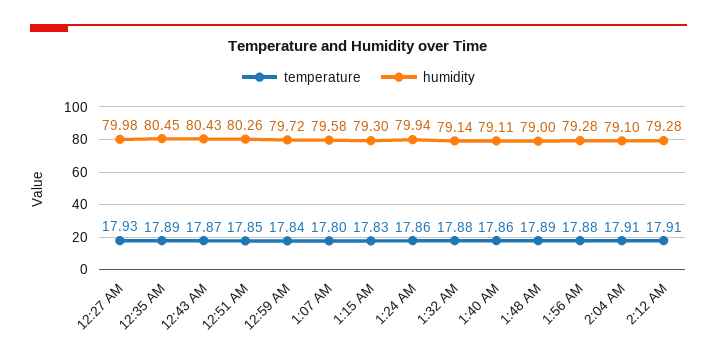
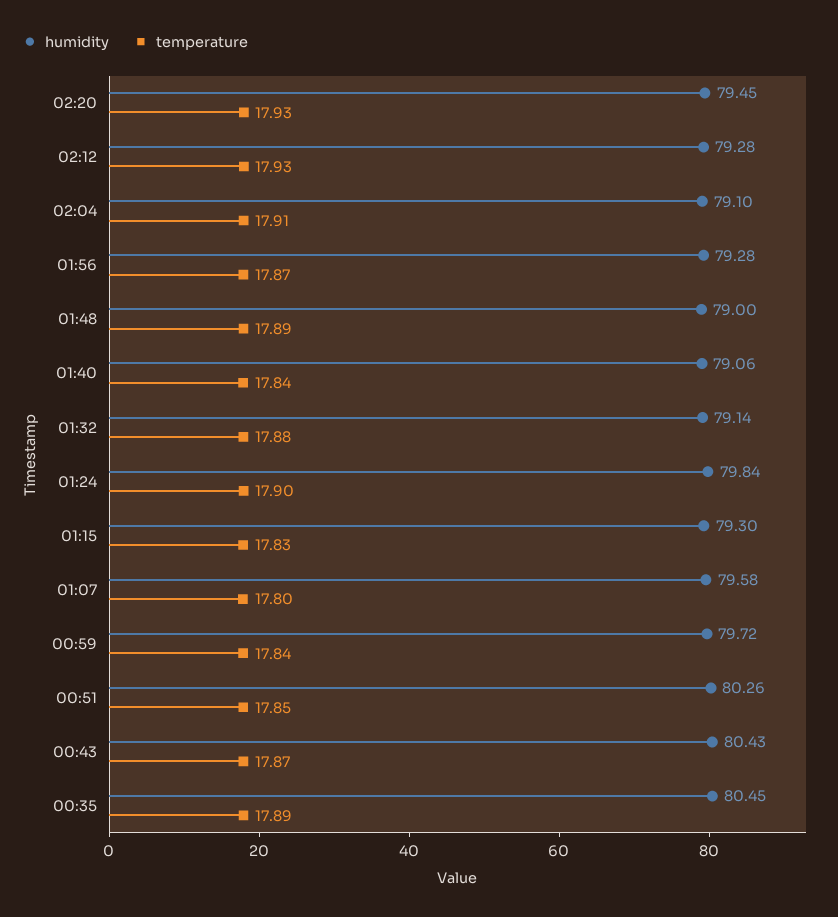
temperature, 12:27 AM: 17.93 -> none
humidity, 12:27 AM: 79.98 -> none
temperature, 1:24 AM: 17.86 -> 17.9
humidity, 1:24 AM: 79.94 -> 79.84
temperature, 1:40 AM: 17.86 -> 17.84
humidity, 1:40 AM: 79.11 -> 79.06
temperature, 1:56 AM: 17.88 -> 17.87
temperature, 2:12 AM: 17.91 -> 17.93
humidity, 02:20: none -> 79.45
temperature, 02:20: none -> 17.93

